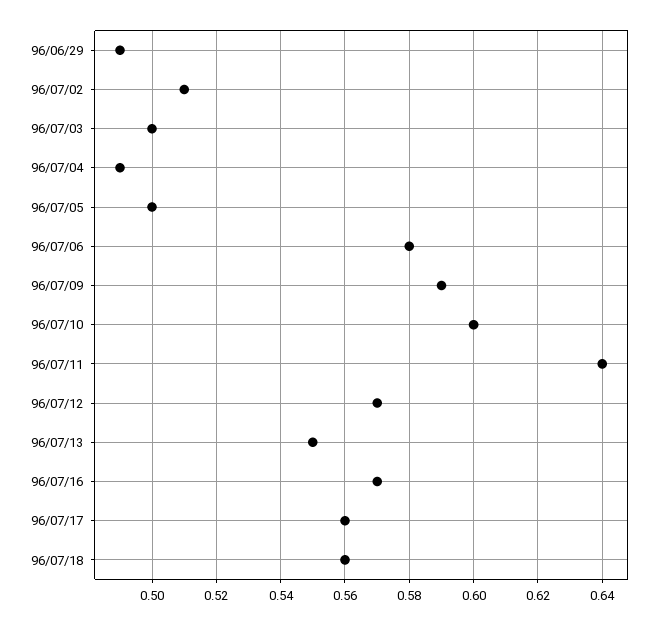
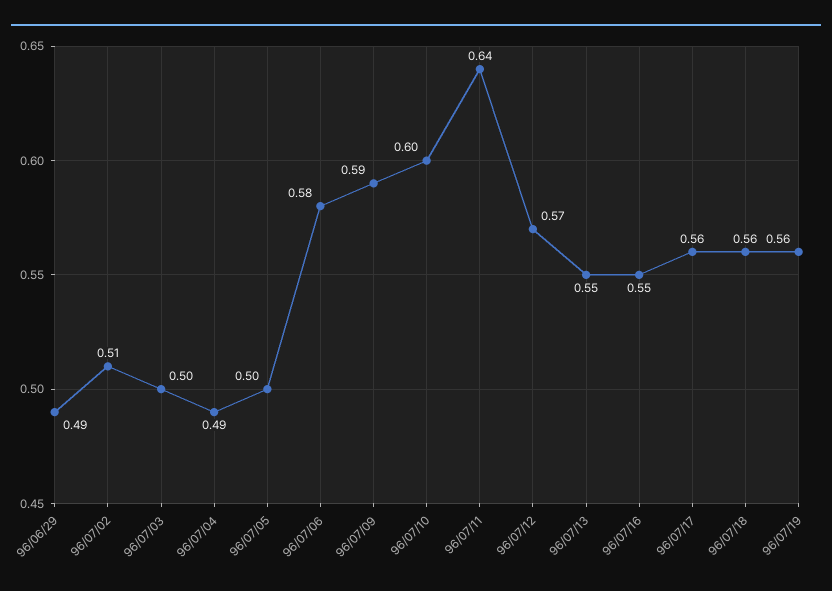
96/07/16: 0.57 -> 0.55
96/07/19: none -> 0.56

